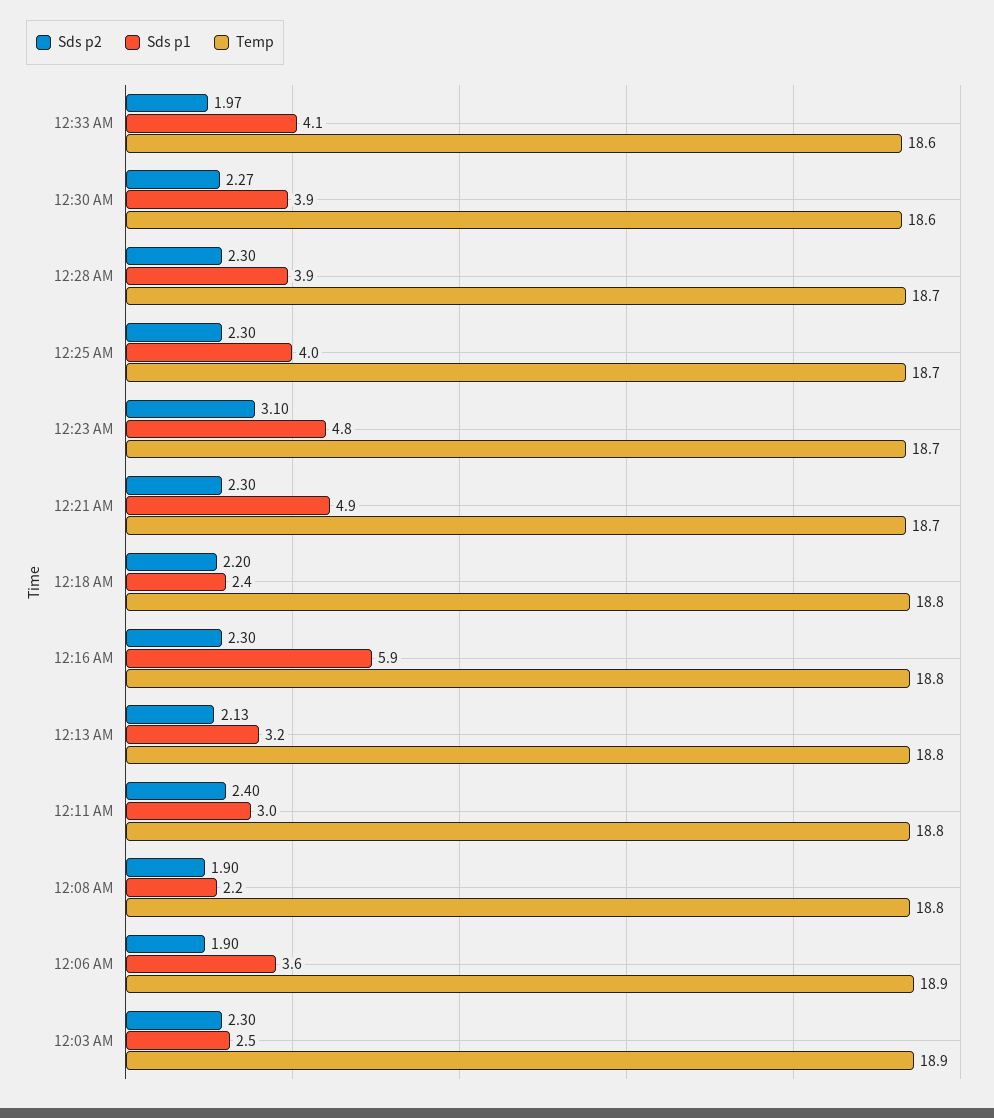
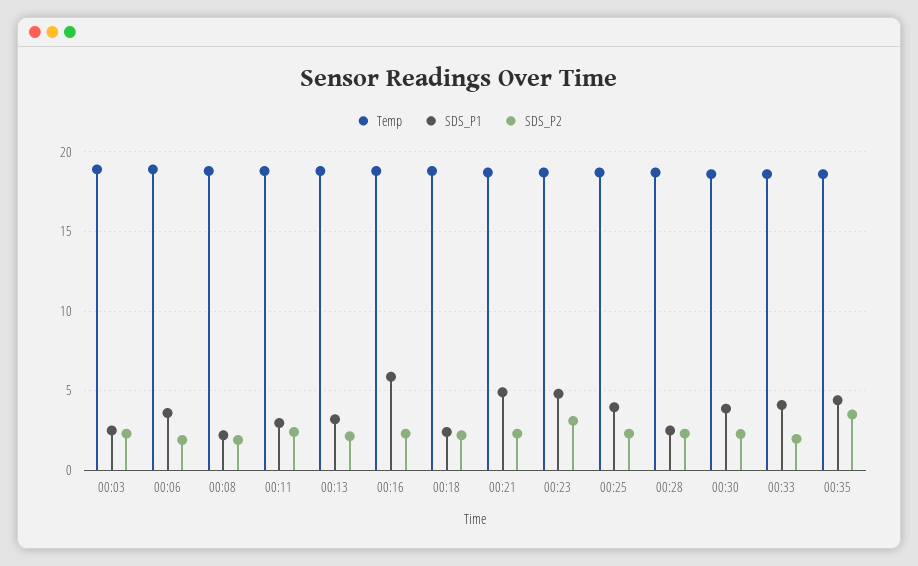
Sds p1, 12:28 AM: 3.9 -> 2.5
Temp, 00:35: none -> 18.5
Sds p1, 00:35: none -> 4.5
Sds p2, 00:35: none -> 3.5

